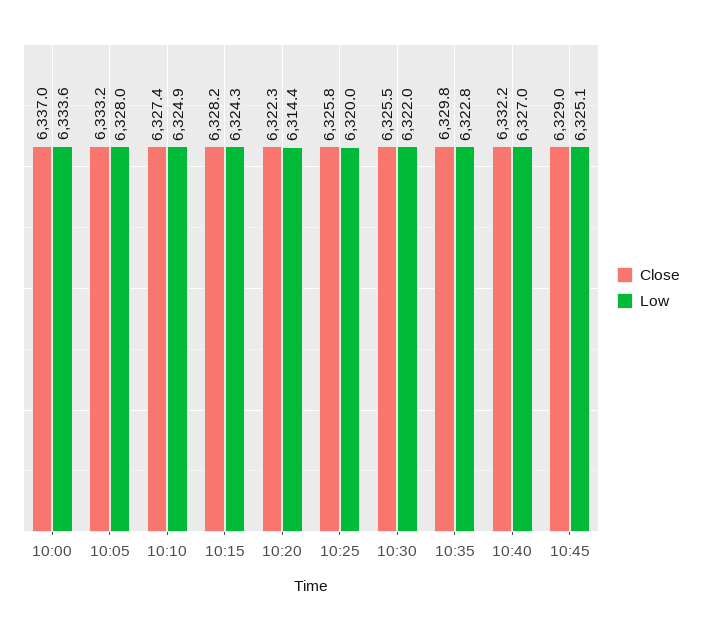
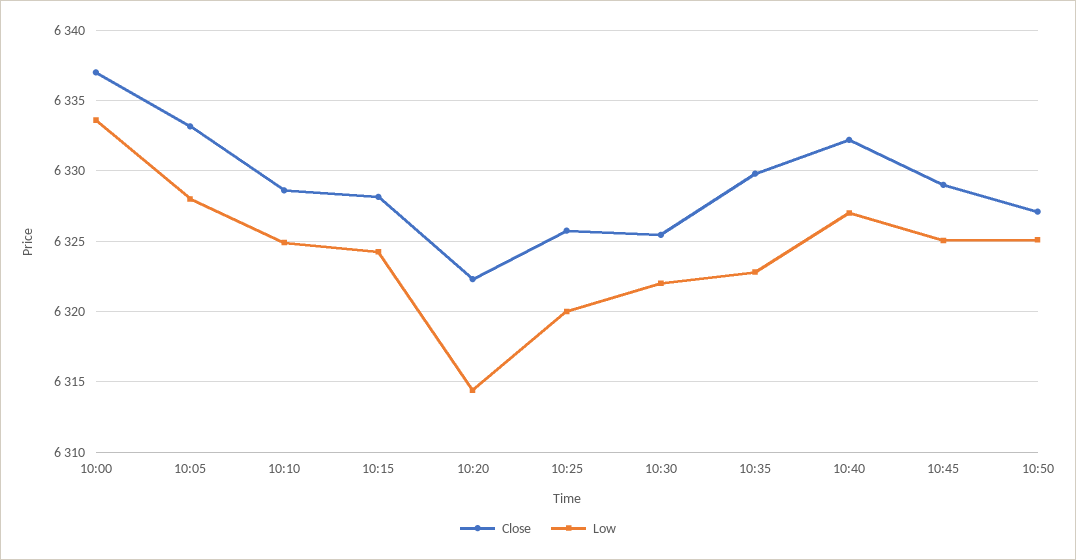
Close, 10:10: 6327.4 -> 6328.5
Close, 10:50: none -> 6327
Low, 10:50: none -> 6325

